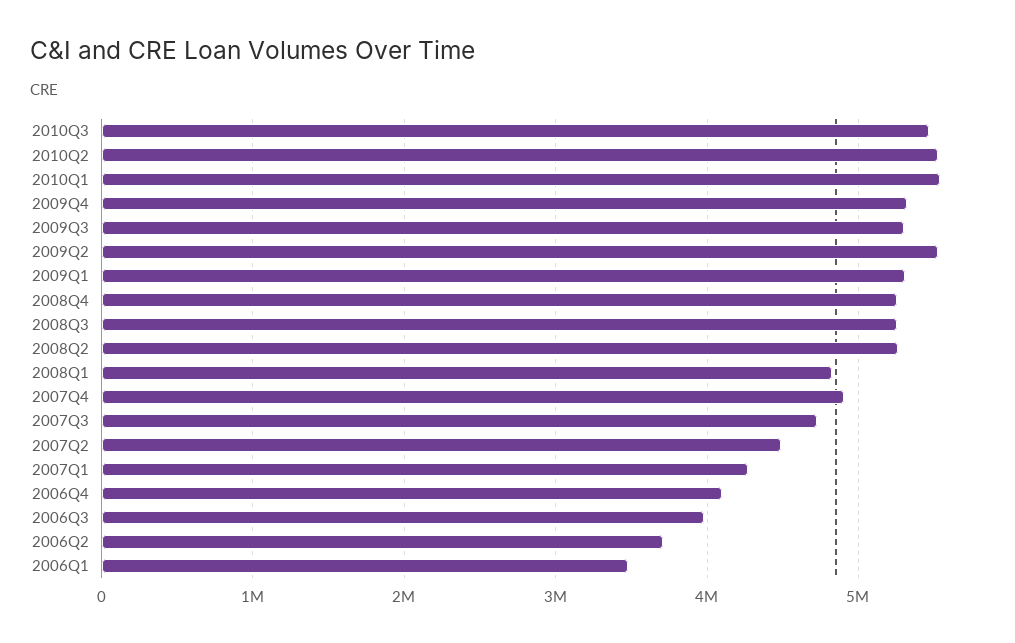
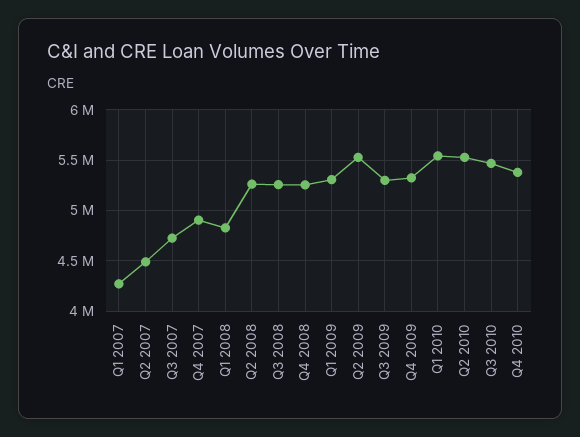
2006Q4: 4100000 -> none
2006Q3: 4000000 -> none
2006Q2: 3700000 -> none
2006Q1: 3500000 -> none
Q4 2010: none -> 5400000

